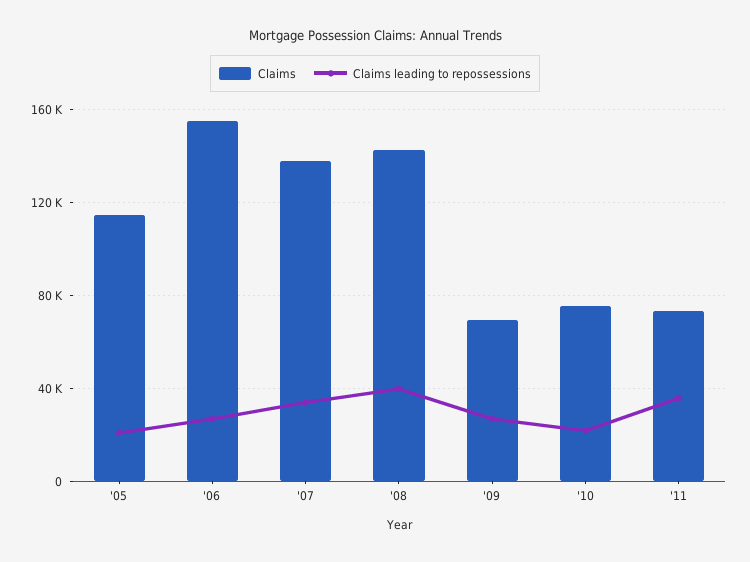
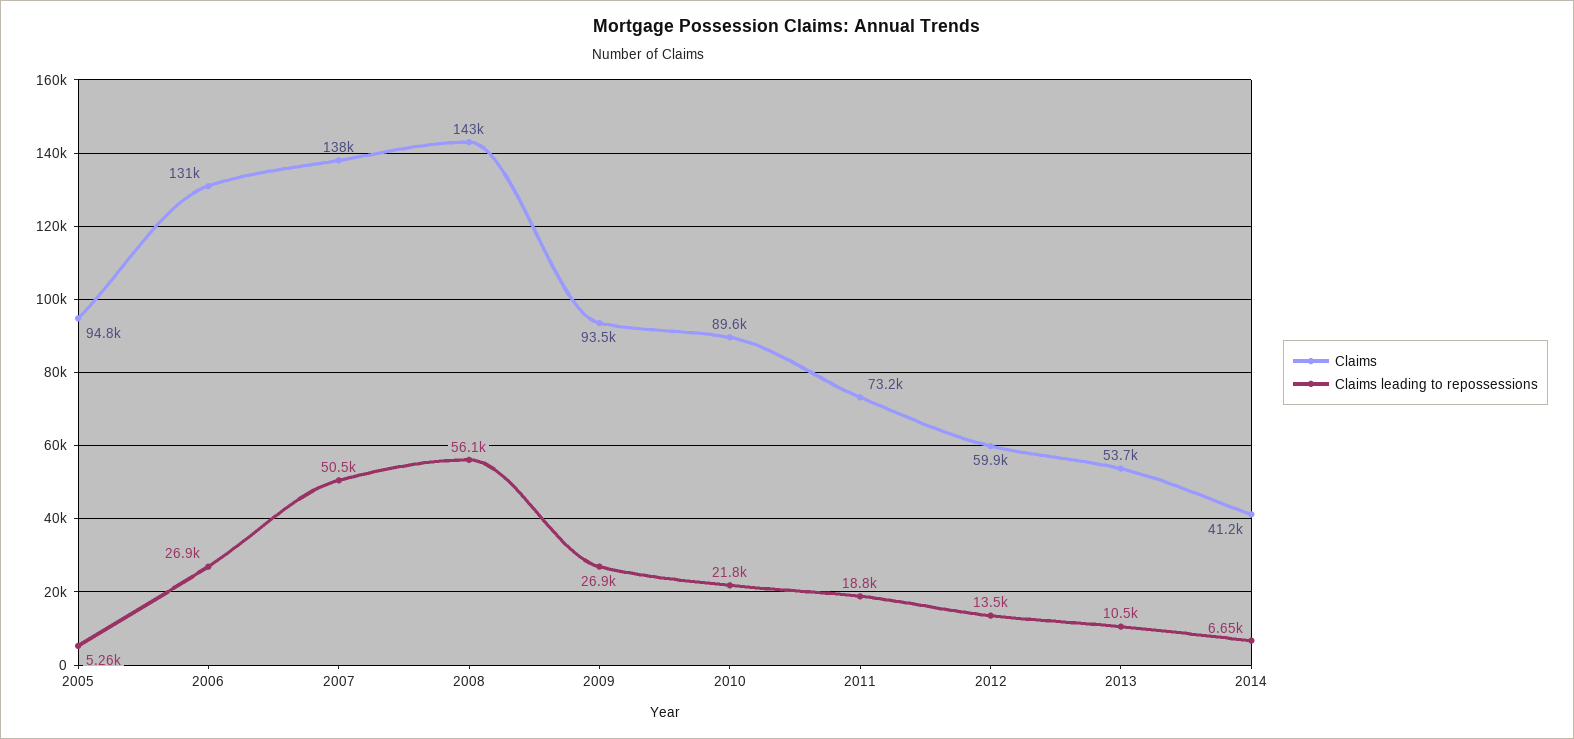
Claims, '05: 115000 -> 94800
Claims leading to repossessions, '05: 20000 -> 5260
Claims, '06: 155000 -> 131000
Claims leading to repossessions, '07: 35000 -> 50500
Claims leading to repossessions, '08: 40000 -> 56100
Claims, '09: 70000 -> 93500
Claims, '10: 75000 -> 89600
Claims leading to repossessions, '11: 35000 -> 18800
Claims, 2012: none -> 59900
Claims leading to repossessions, 2012: none -> 13500
Claims, 2013: none -> 53700
Claims leading to repossessions, 2013: none -> 10500
Claims, 2014: none -> 41200
Claims leading to repossessions, 2014: none -> 6650

